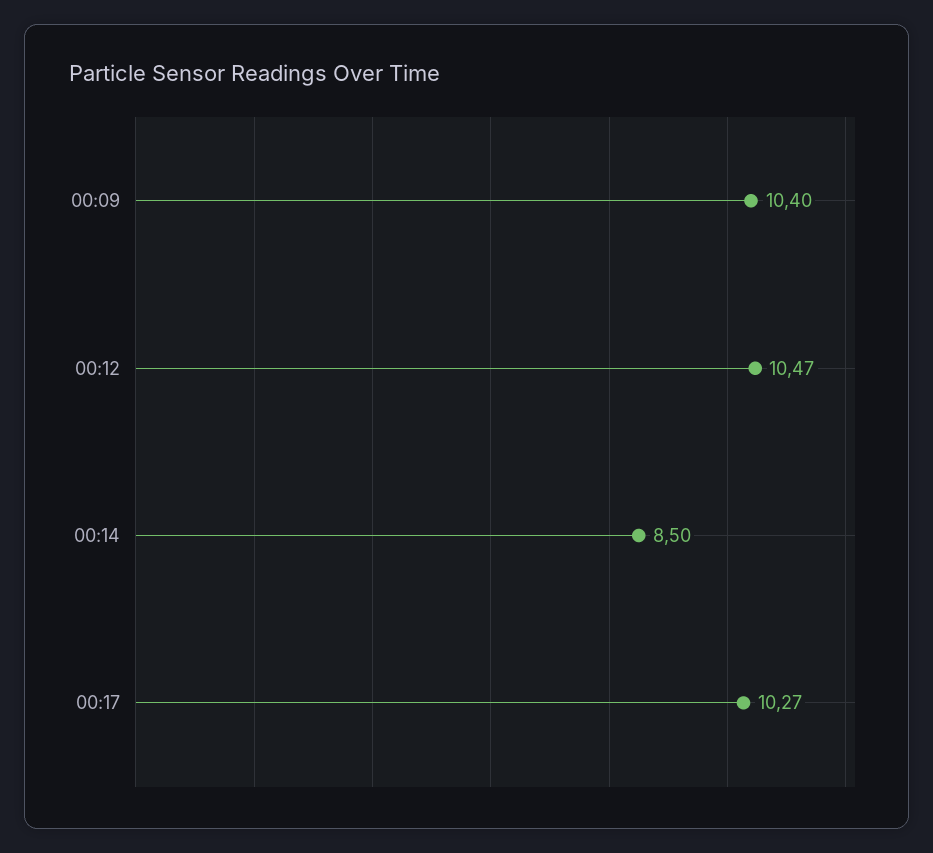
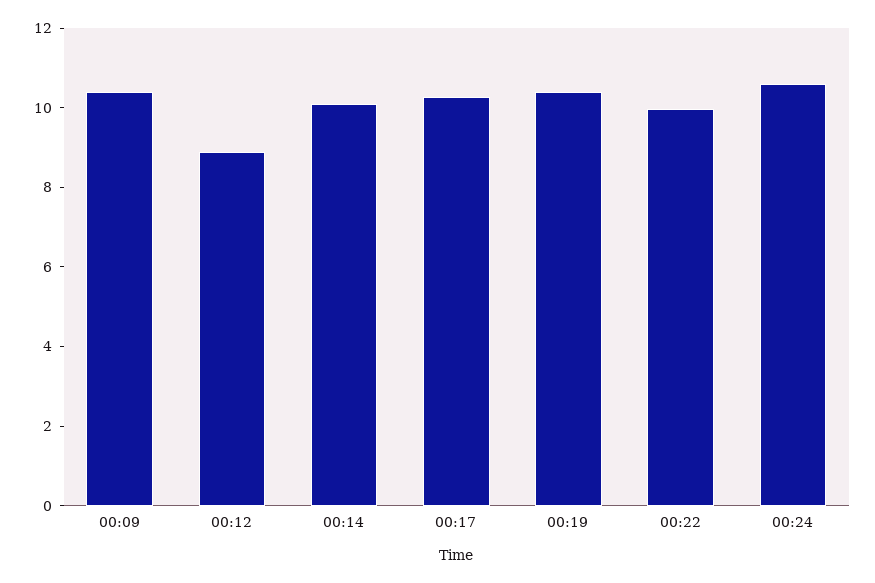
00:12: 10.47 -> 9
00:14: 8.5 -> 10
00:19: none -> 10.5
00:22: none -> 10
00:24: none -> 10.5

